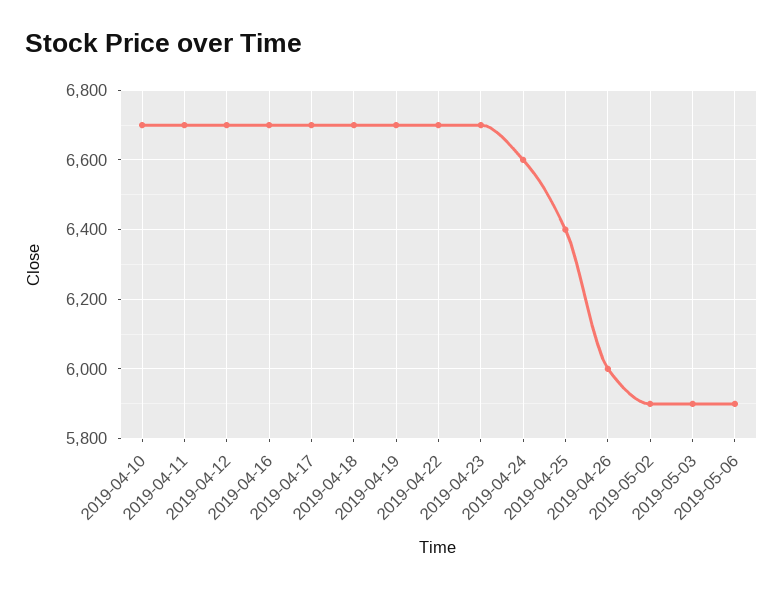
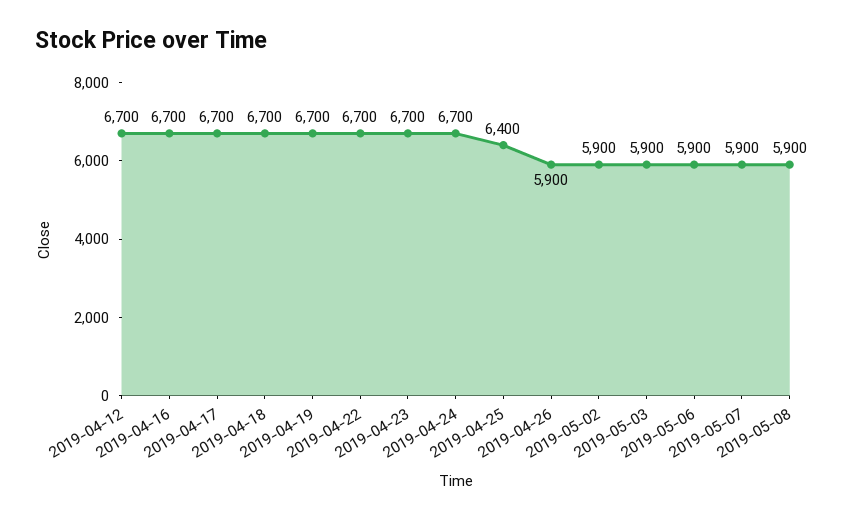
2019-04-10: 6700 -> none
2019-04-11: 6700 -> none
2019-04-24: 6600 -> 6700
2019-04-26: 6000 -> 5900
2019-05-07: none -> 5900
2019-05-08: none -> 5900

